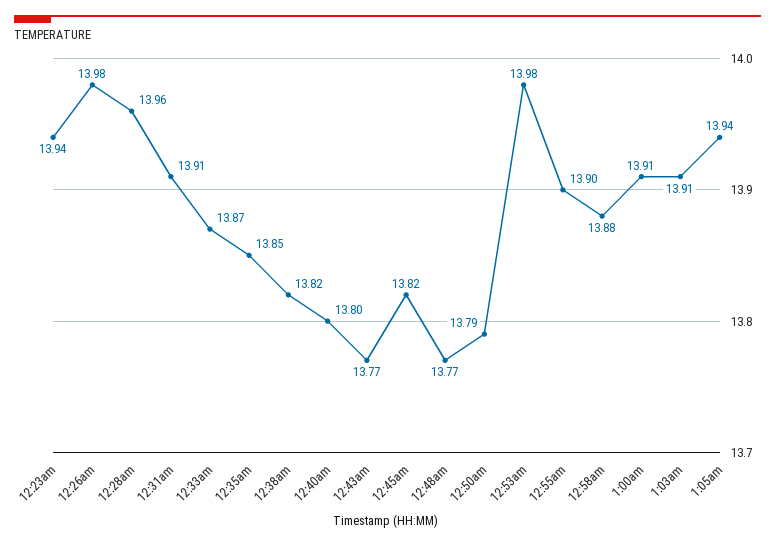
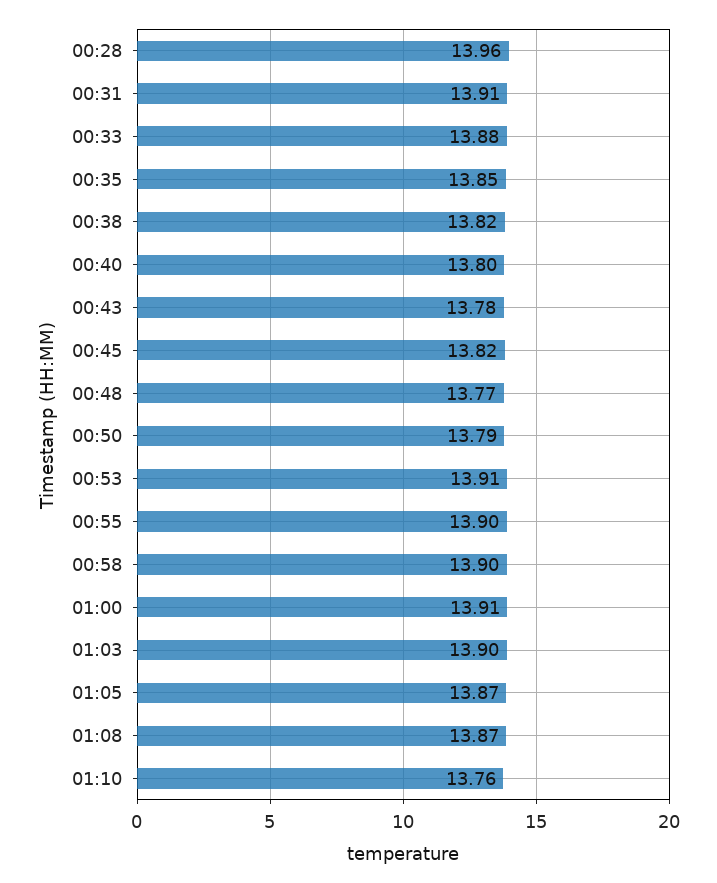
12:23am: 13.94 -> none
12:26am: 13.98 -> none
12:33am: 13.87 -> 13.88
12:43am: 13.77 -> 13.78
12:53am: 13.98 -> 13.91
12:58am: 13.88 -> 13.9
1:03am: 13.91 -> 13.9
1:05am: 13.94 -> 13.87
01:08: none -> 13.87
01:10: none -> 13.76

